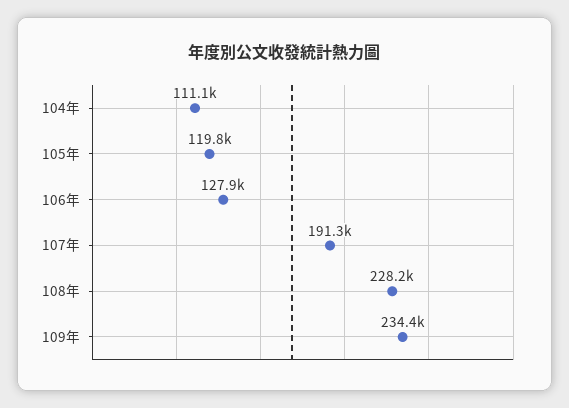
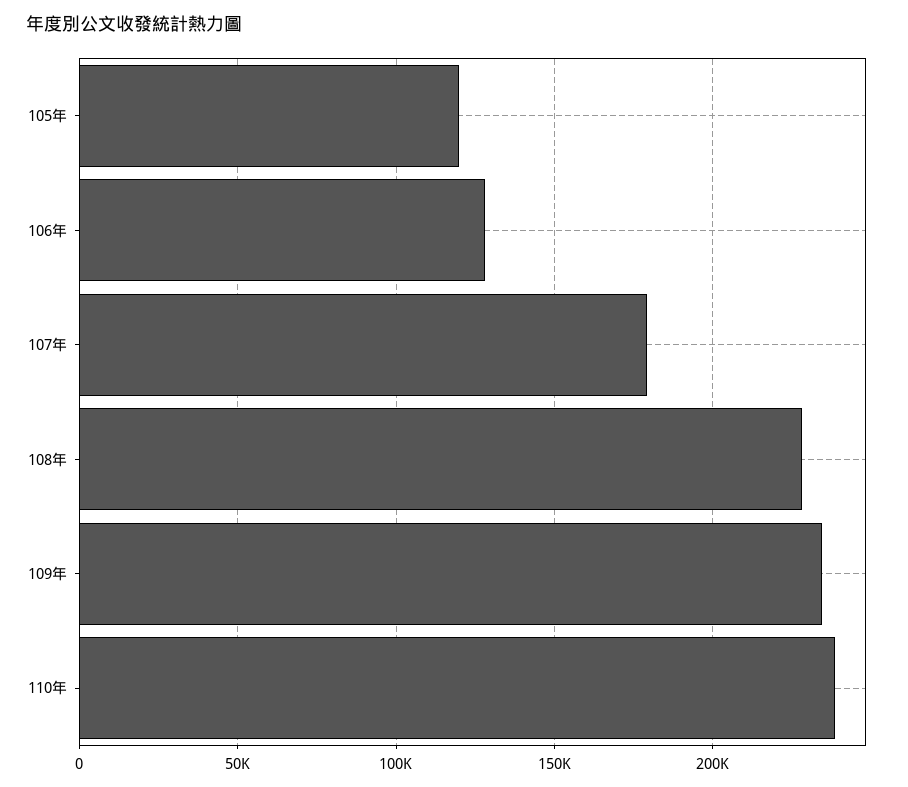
104年: 111100 -> none
107年: 191300 -> 180000
110年: none -> 240000

